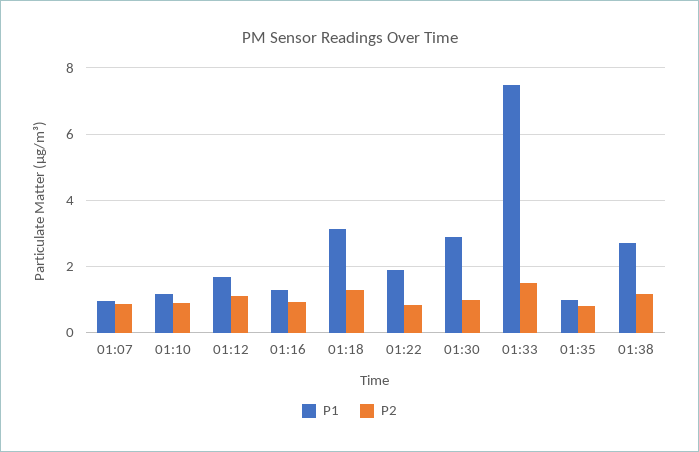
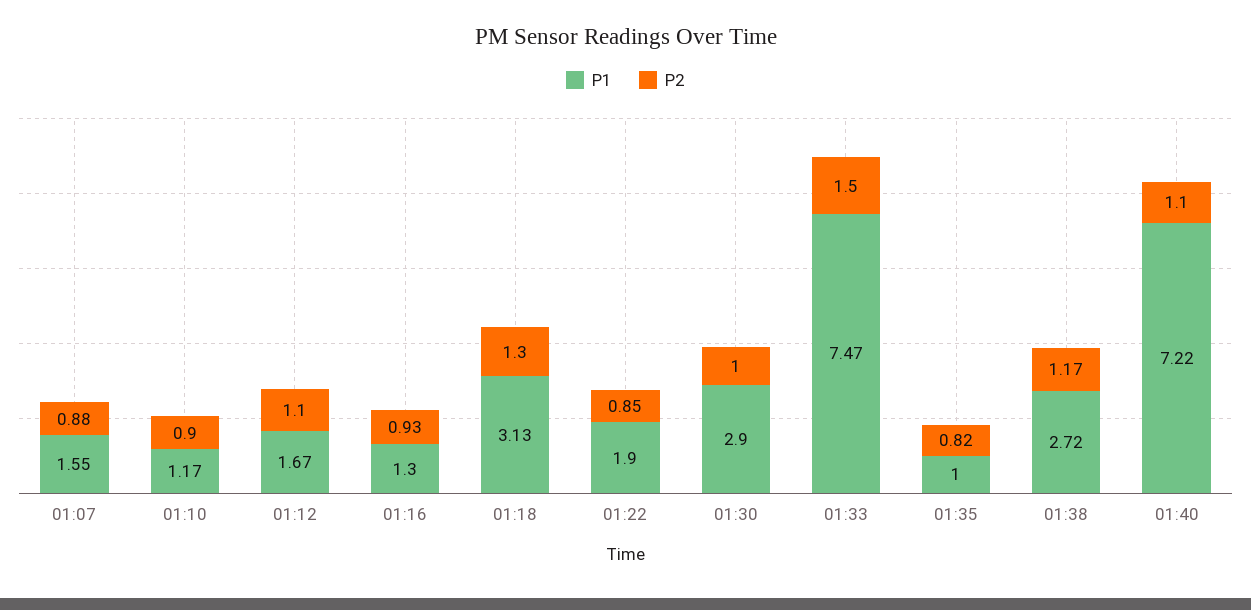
P1, 01:07: 1 -> 1.55
P1, 01:40: none -> 7.22
P2, 01:40: none -> 1.1

